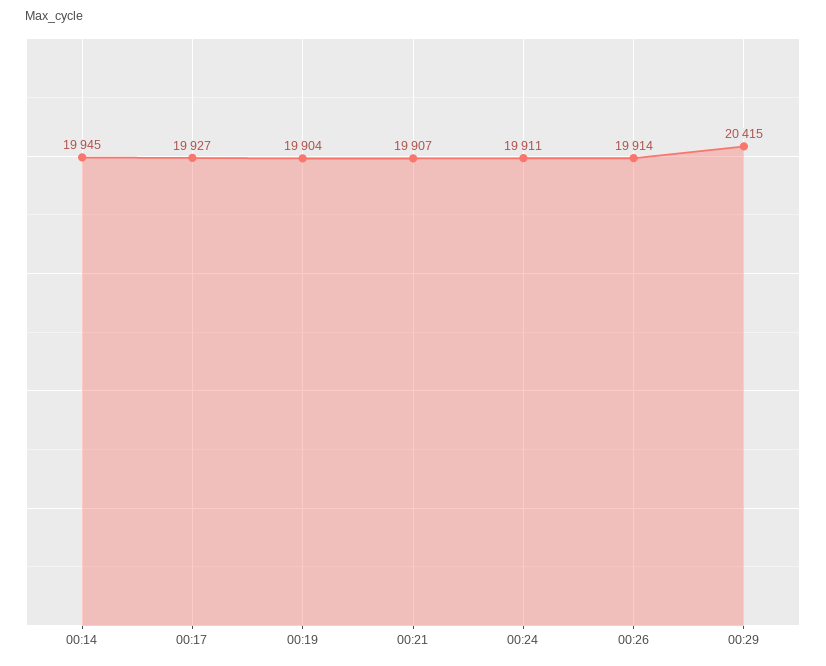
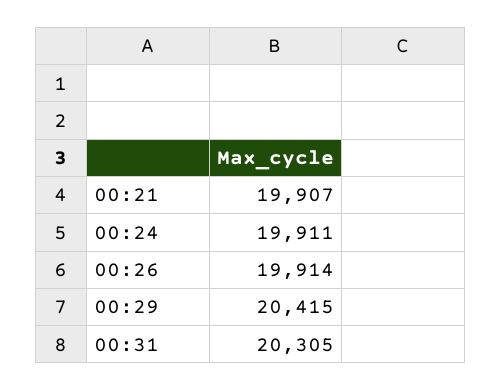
00:14: 19945 -> none
00:17: 19927 -> none
00:19: 19904 -> none
00:31: none -> 20305

